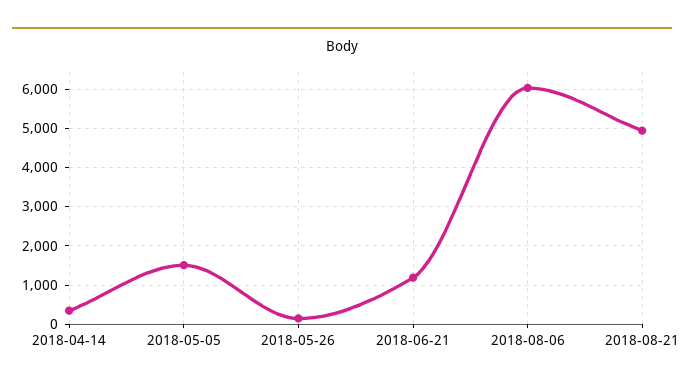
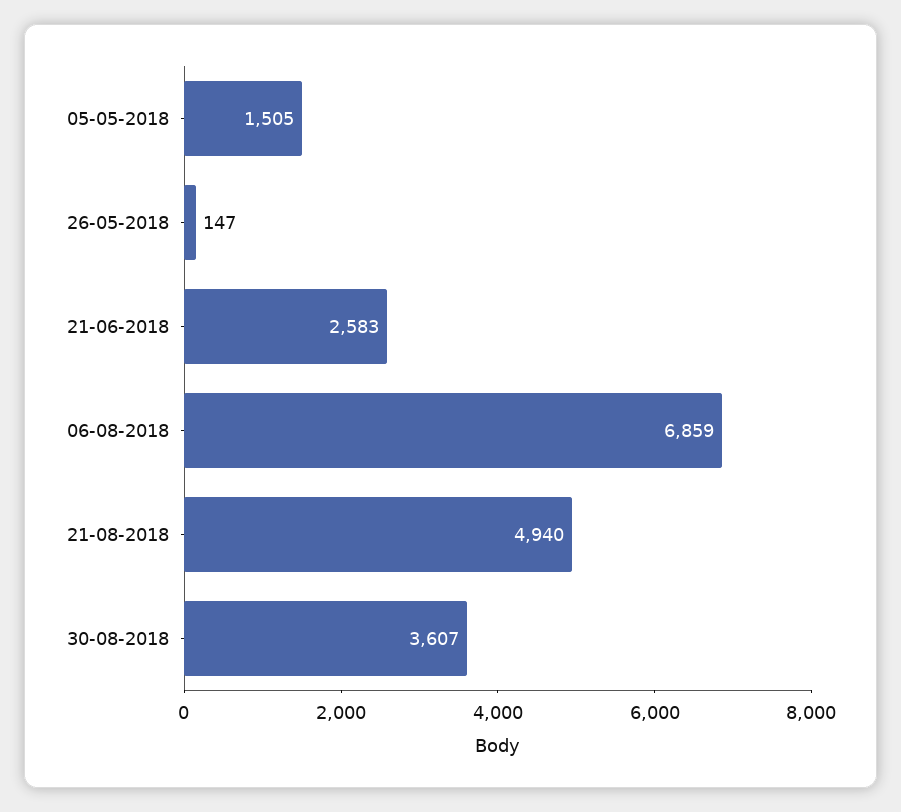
2018-04-14: 400 -> none
2018-06-21: 1200 -> 2583
2018-08-06: 6000 -> 6859
30-08-2018: none -> 3607

